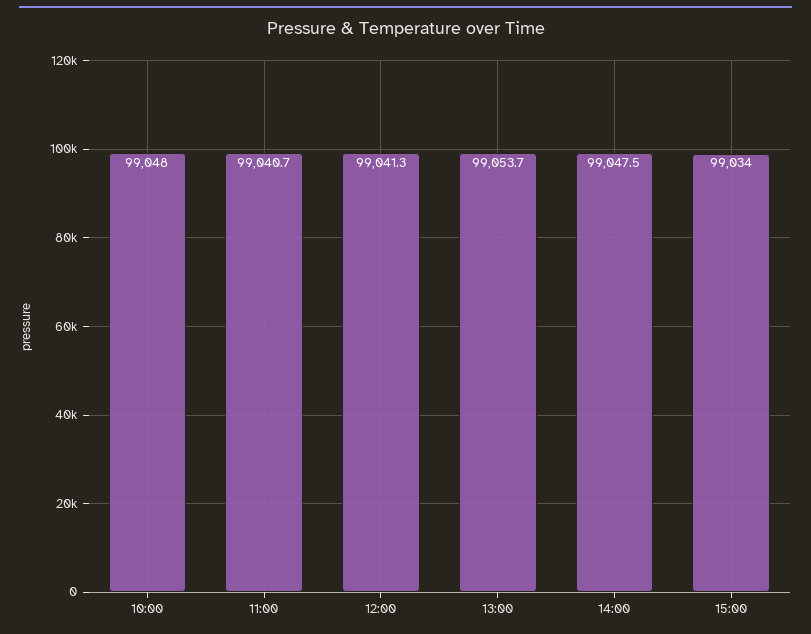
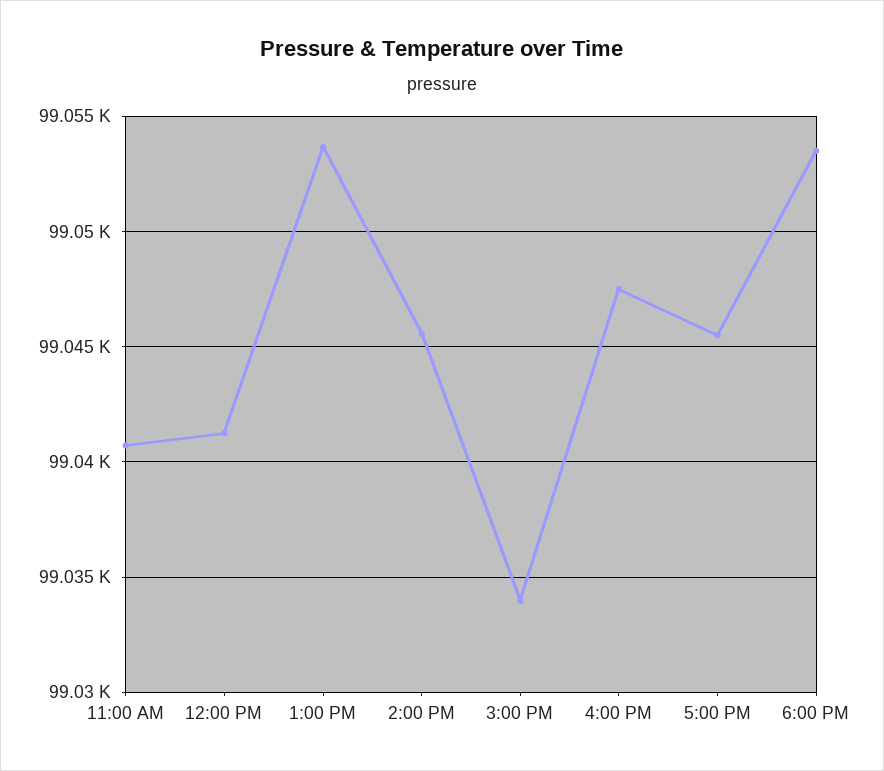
10:00: 99048 -> none
14:00: 99047.5 -> 99045.5
4:00 PM: none -> 99047.5
5:00 PM: none -> 99045.5
6:00 PM: none -> 99053.5

